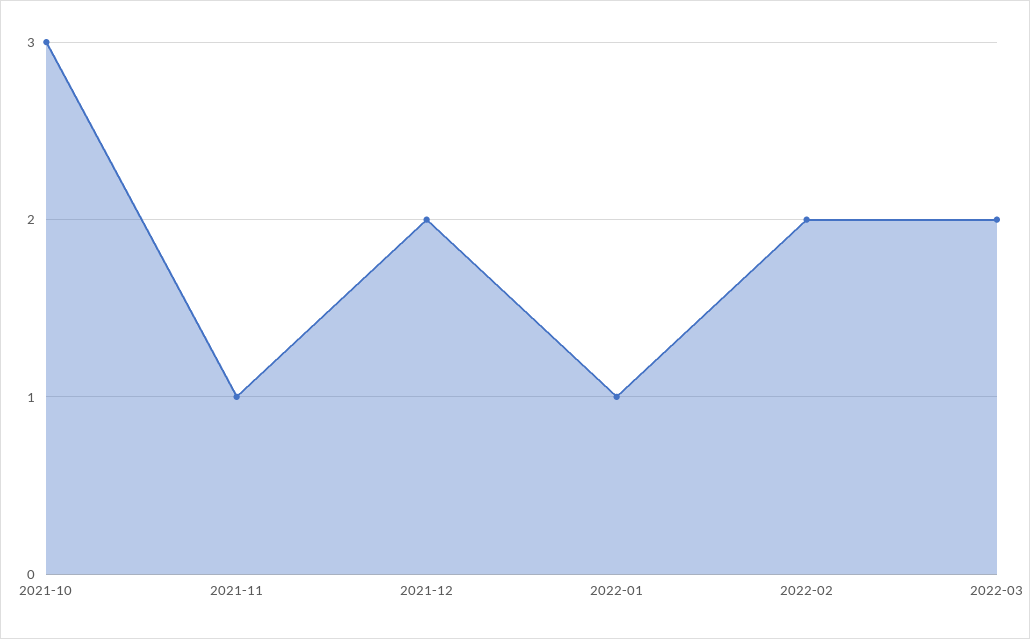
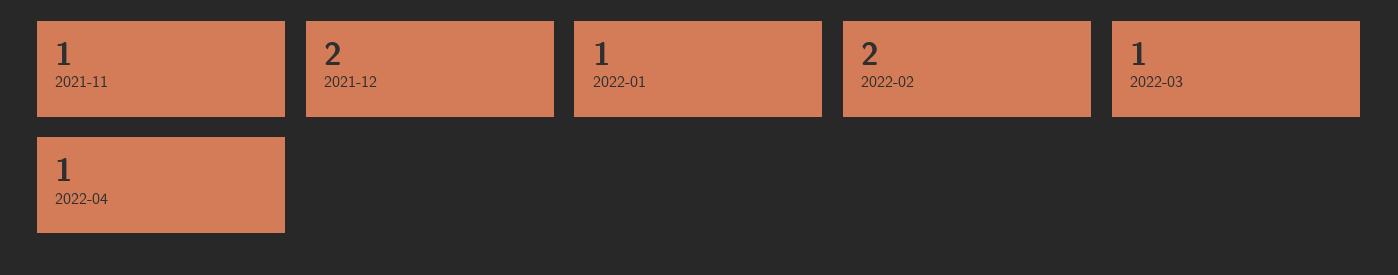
2021-10: 3 -> none
2022-03: 2 -> 1
2022-04: none -> 1

